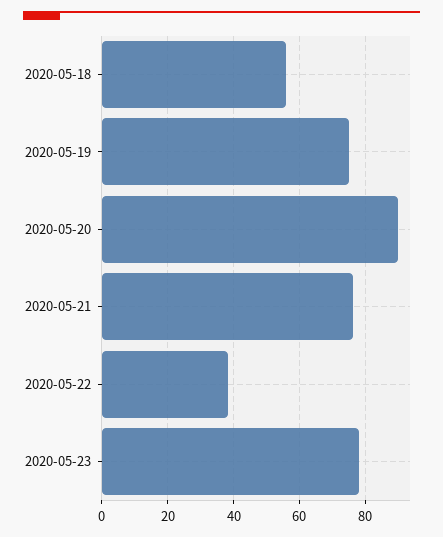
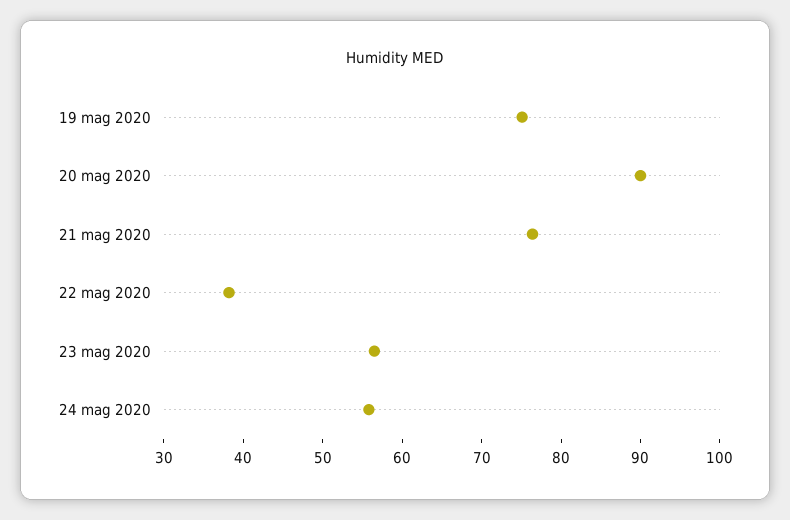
2020-05-18: 56 -> none
2020-05-23: 78 -> 56
24 mag 2020: none -> 56

